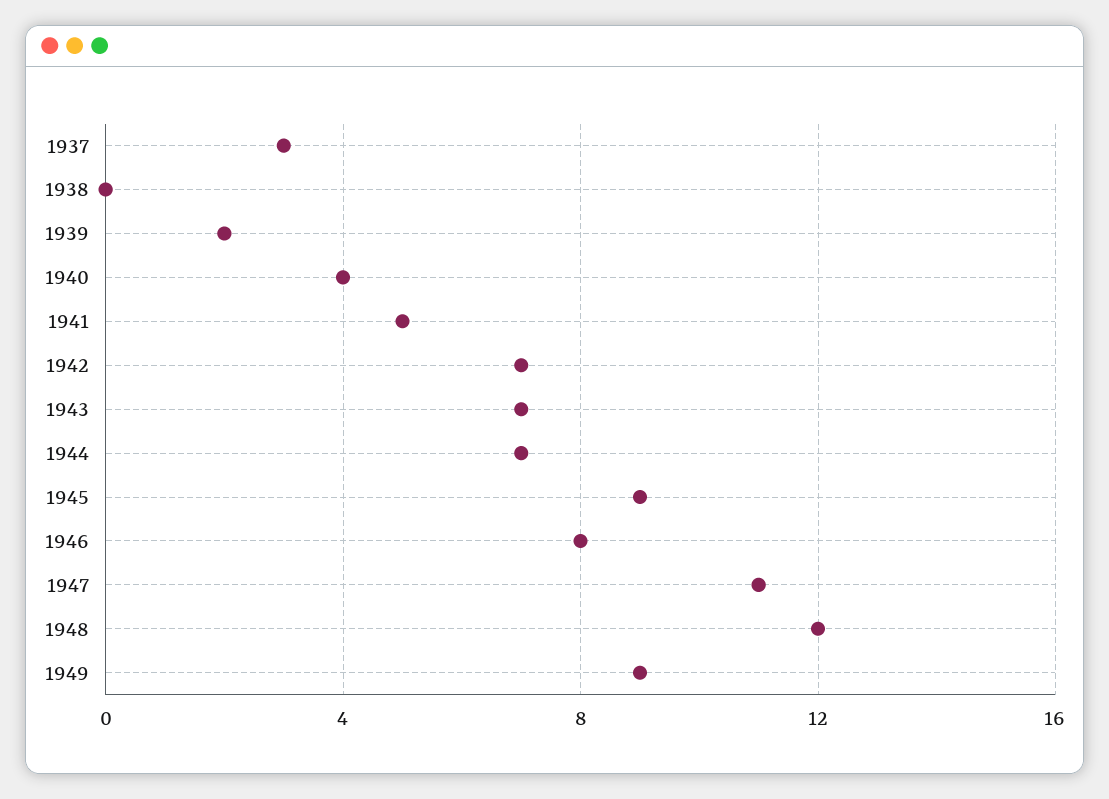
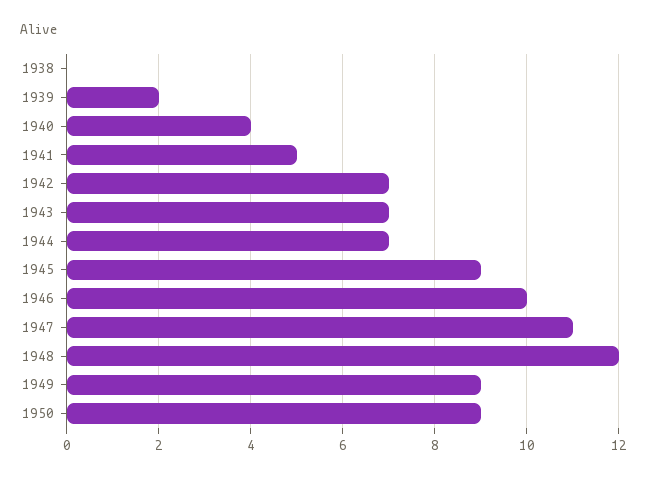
1937: 3 -> none
1946: 8 -> 10
1950: none -> 9

